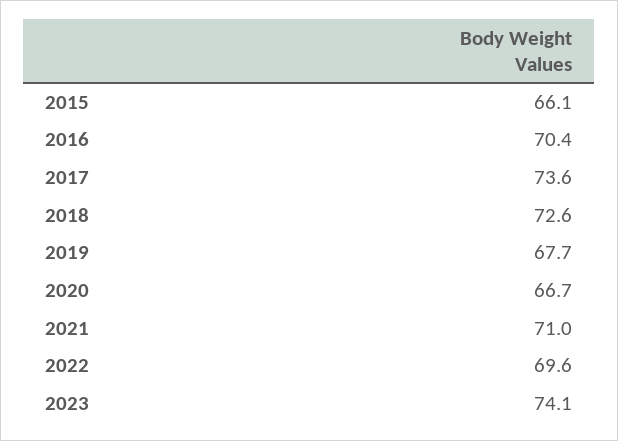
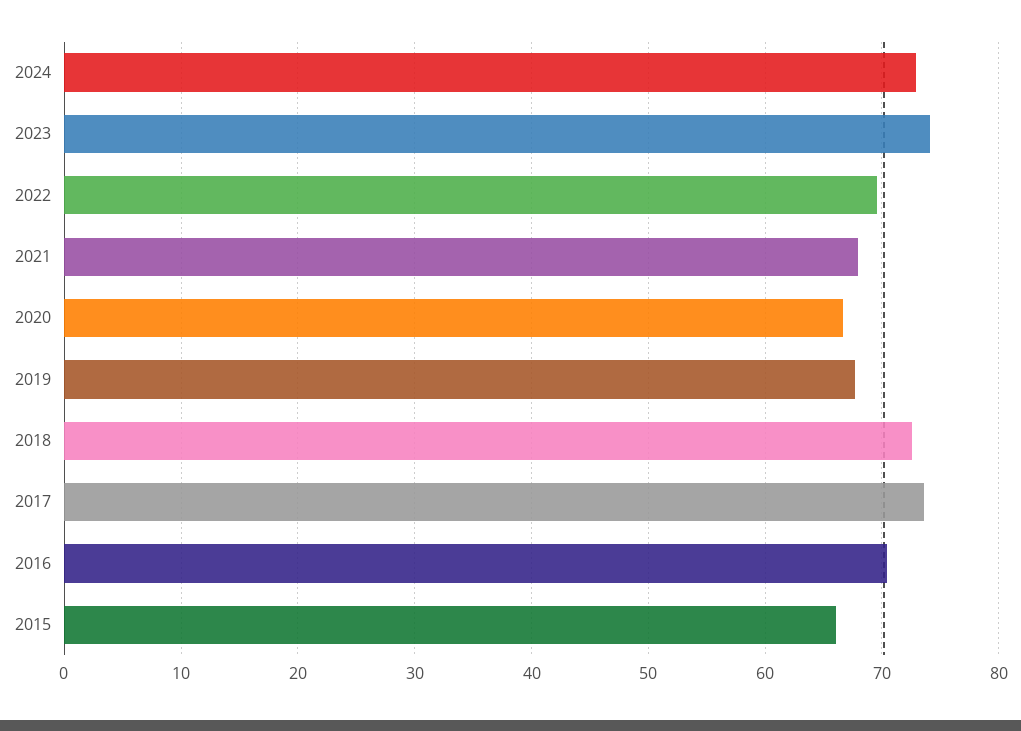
2021: 71 -> 68
2024: none -> 73

